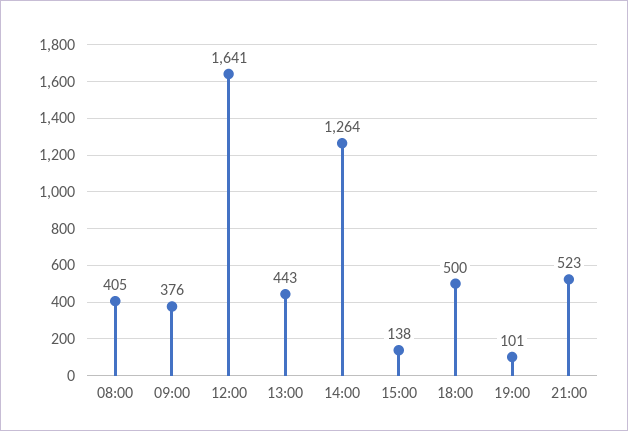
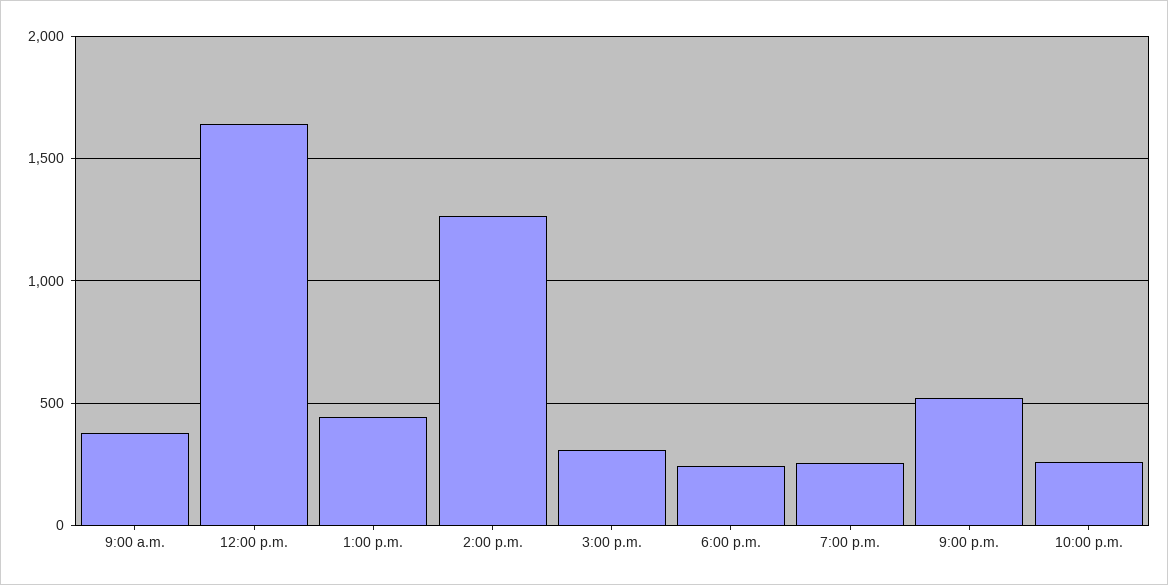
08:00: 405 -> none
15:00: 138 -> 300
18:00: 500 -> 250
19:00: 101 -> 250
10:00 p.m.: none -> 250

